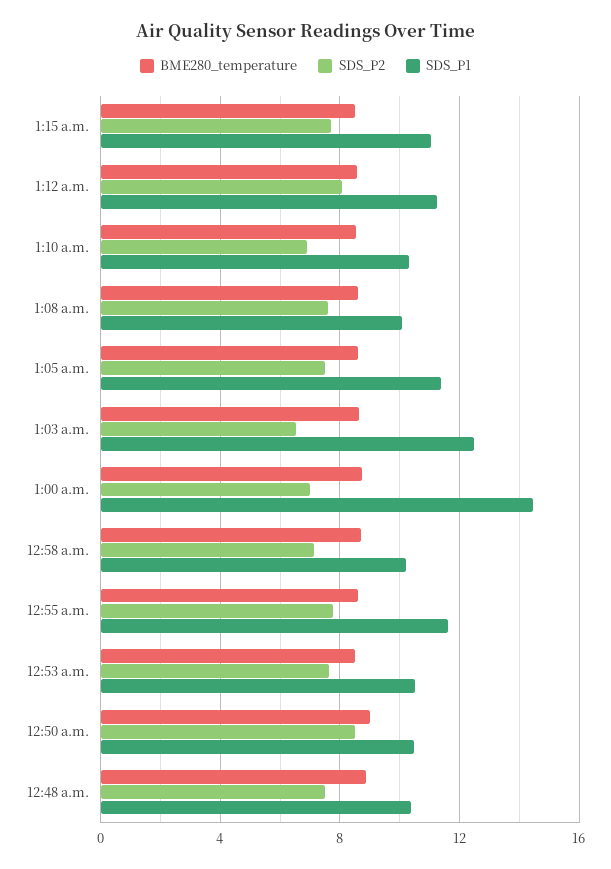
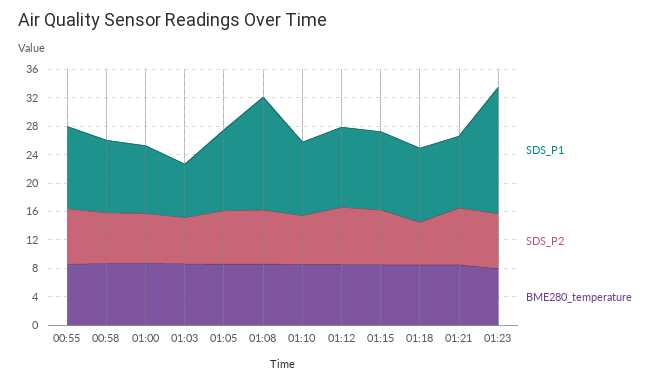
SDS_P1, 1:08 a.m.: 10 -> 16
SDS_P1, 1:03 a.m.: 12.5 -> 8
SDS_P1, 1:00 a.m.: 14.5 -> 10
BME280_temperature, 12:53 a.m.: 8.5 -> none
SDS_P2, 12:53 a.m.: 7.5 -> none
SDS_P1, 12:53 a.m.: 10.5 -> none
BME280_temperature, 12:50 a.m.: 9 -> none
SDS_P2, 12:50 a.m.: 8.5 -> none
SDS_P1, 12:50 a.m.: 10.5 -> none
BME280_temperature, 12:48 a.m.: 9 -> none
SDS_P2, 12:48 a.m.: 7.5 -> none
SDS_P1, 12:48 a.m.: 10.5 -> none
SDS_P1, 01:18: none -> 10
SDS_P2, 01:18: none -> 6
BME280_temperature, 01:18: none -> 8
SDS_P1, 01:21: none -> 10
SDS_P2, 01:21: none -> 8
BME280_temperature, 01:21: none -> 8
SDS_P1, 01:23: none -> 18
SDS_P2, 01:23: none -> 8
BME280_temperature, 01:23: none -> 8

